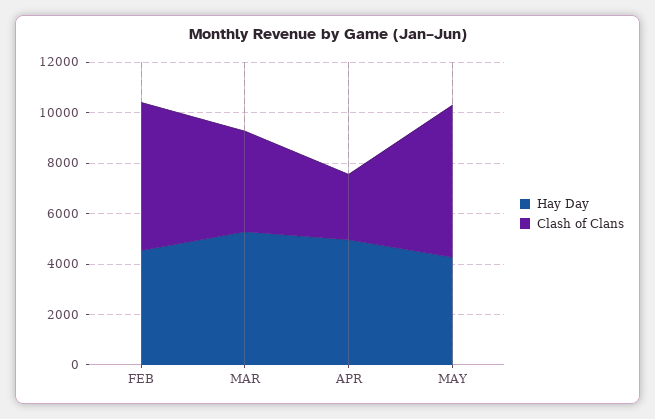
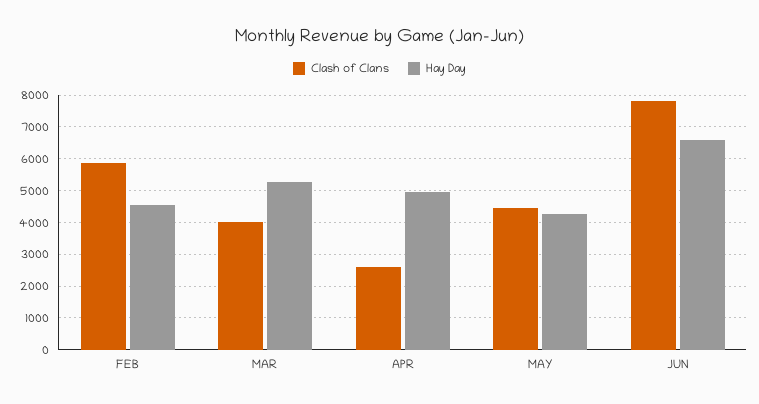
Clash of Clans, MAY: 6000 -> 4400
Clash of Clans, JUN: none -> 7800
Hay Day, JUN: none -> 6600

